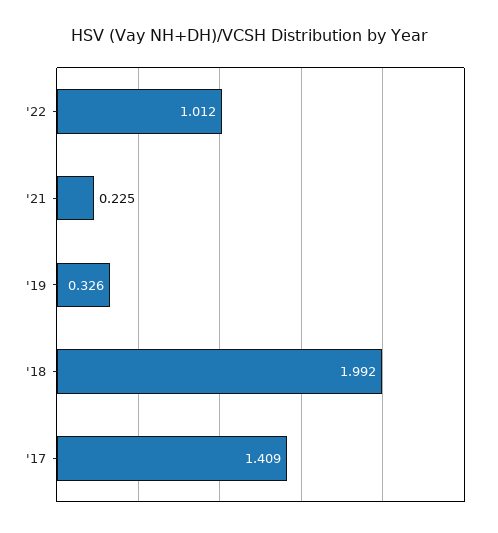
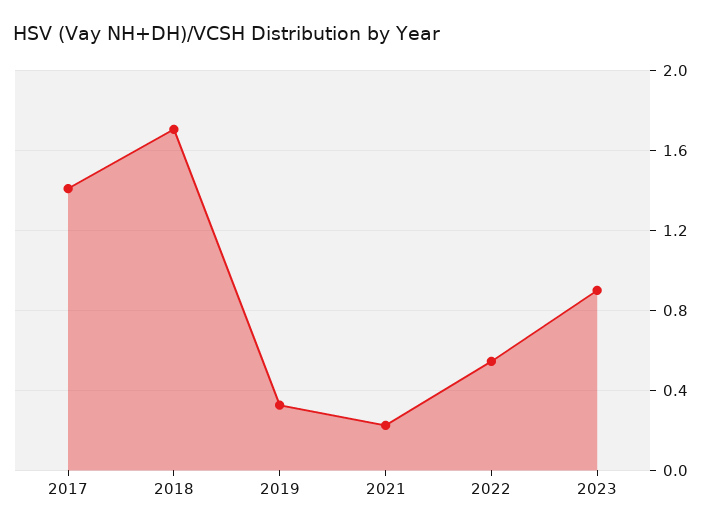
'22: 1.012 -> 0.55
'18: 1.992 -> 1.7
2023: none -> 0.9

